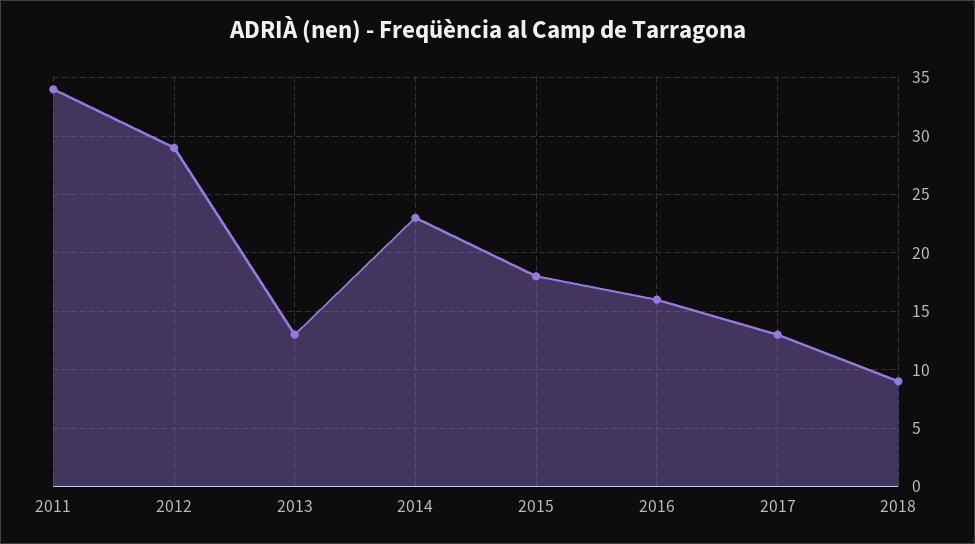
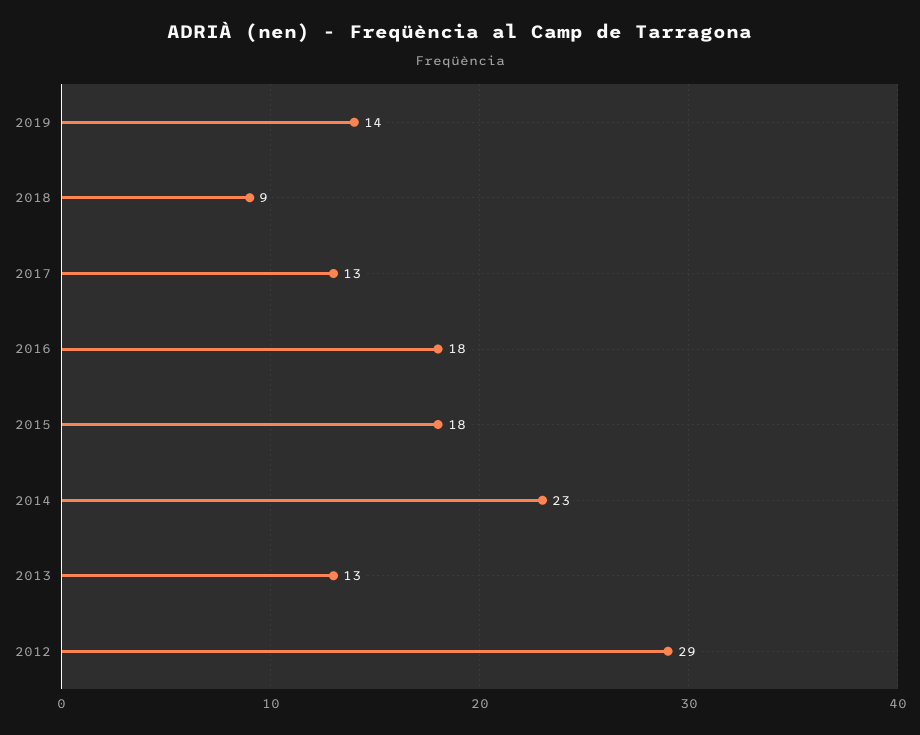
2011: 34 -> none
2016: 16 -> 18
2019: none -> 14

